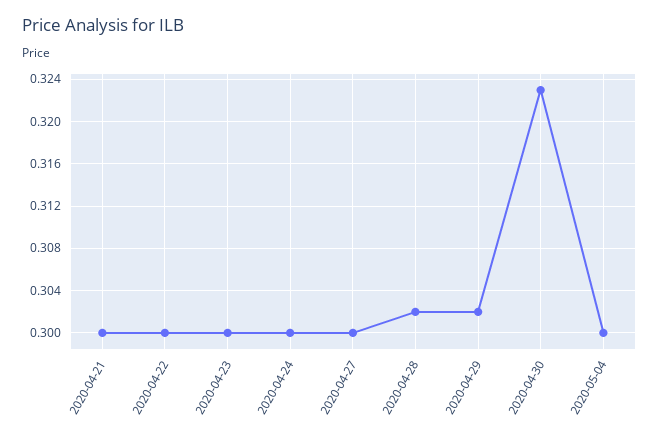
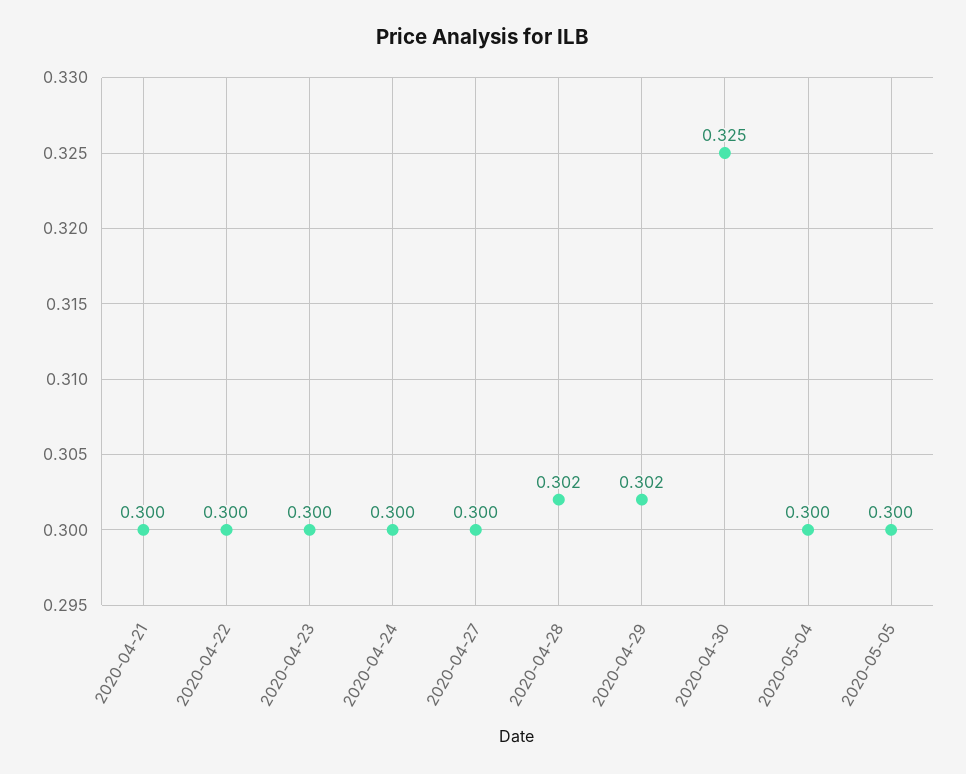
2020-04-30: 0.323 -> 0.325
2020-05-05: none -> 0.3

